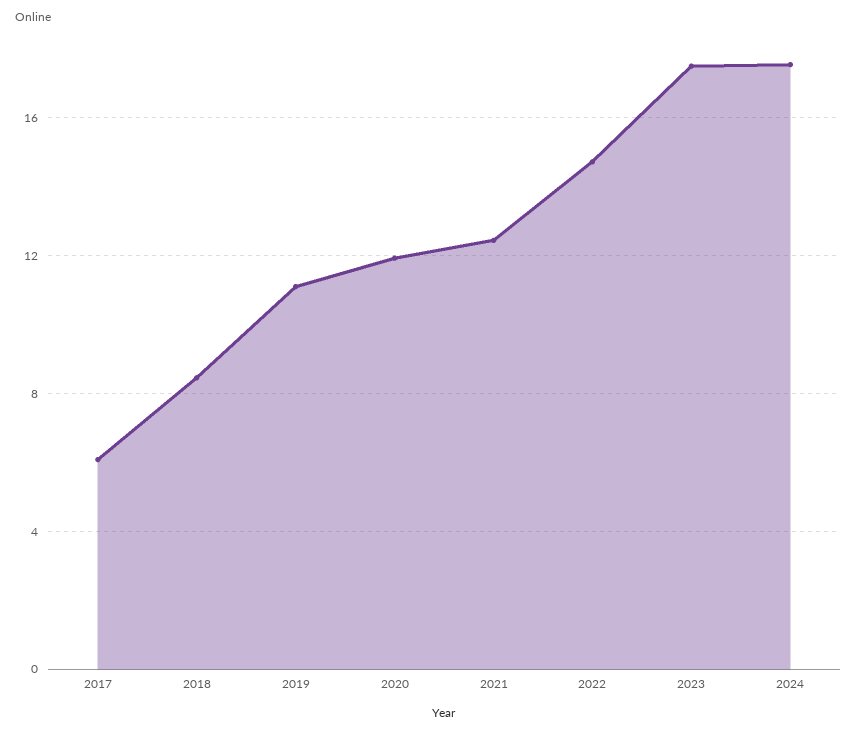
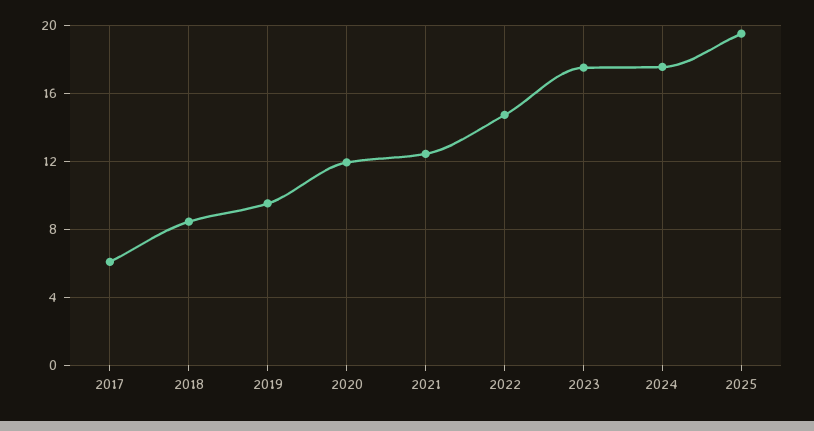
2019: 11 -> 9.5
2025: none -> 19.5

